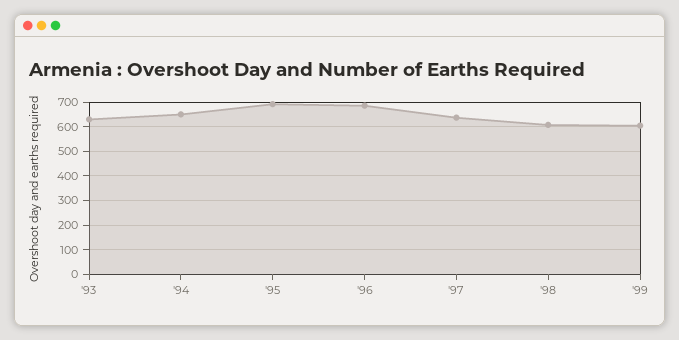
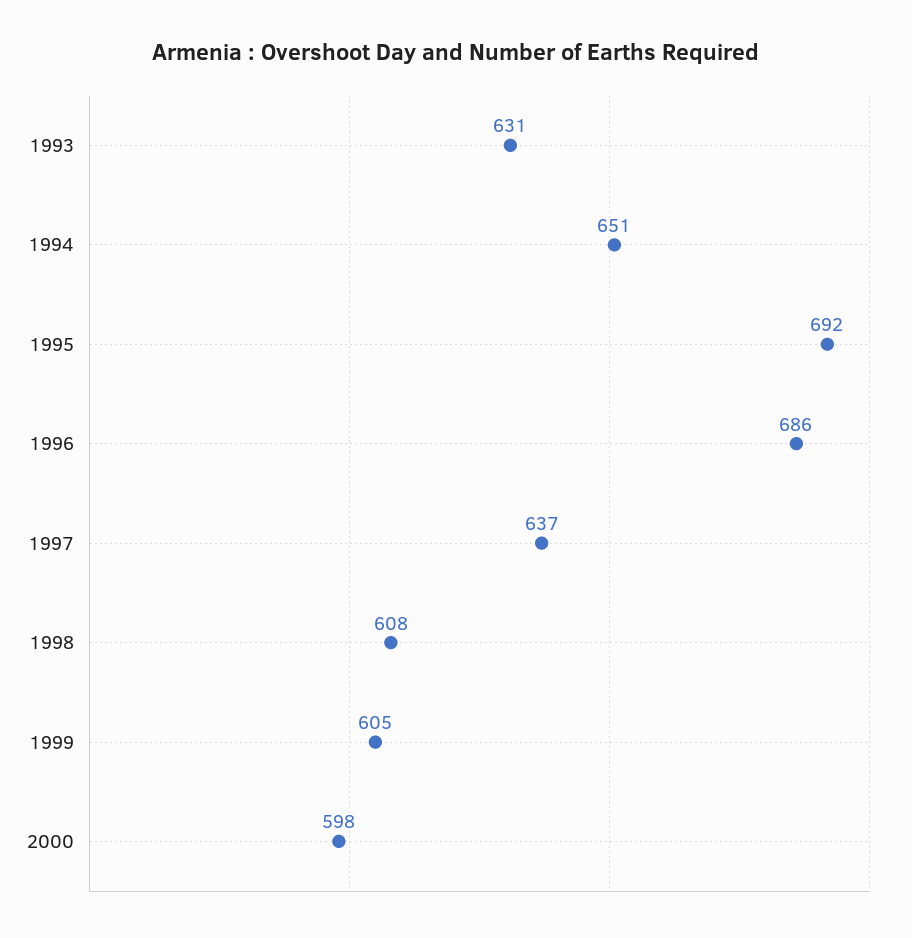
2000: none -> 598

